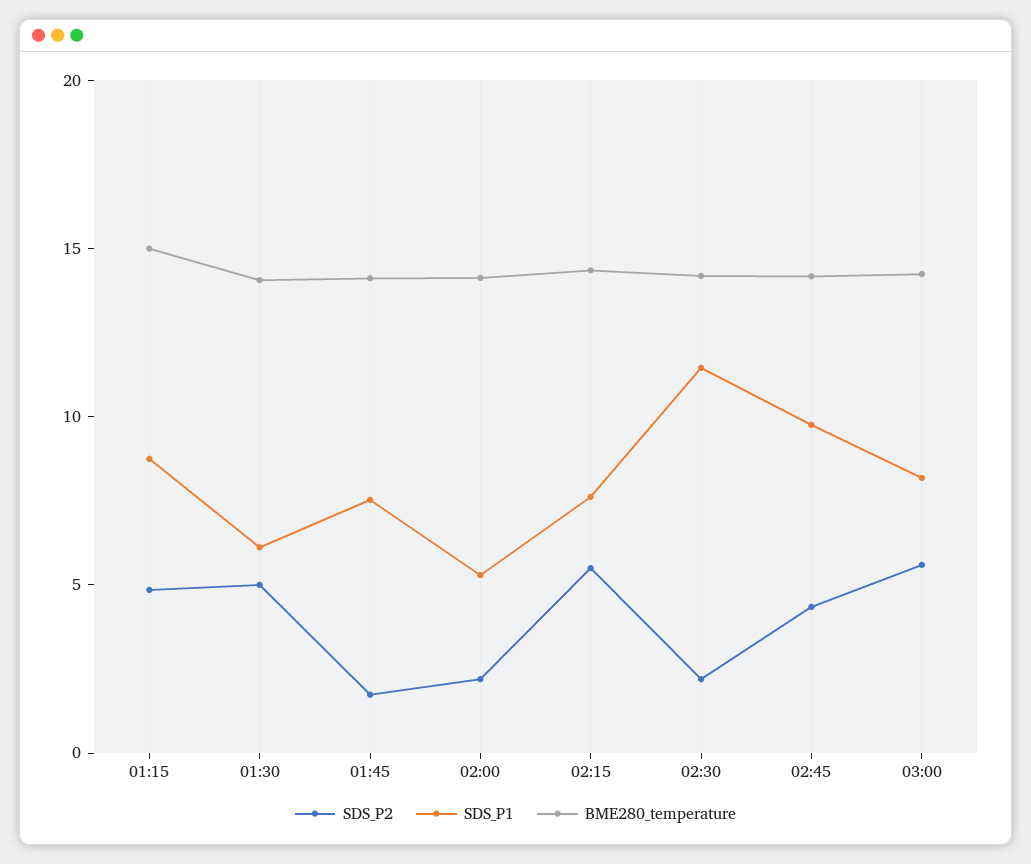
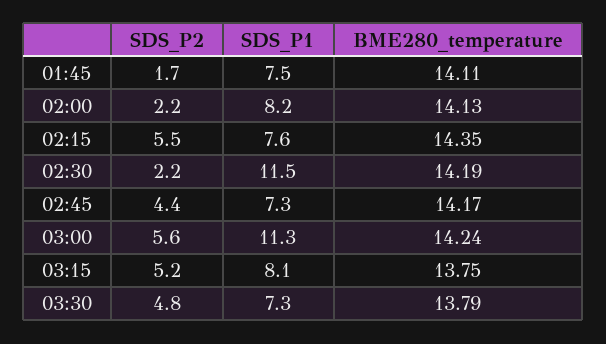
SDS_P2, 01:15: 5 -> none
SDS_P1, 01:15: 9 -> none
BME280_temperature, 01:15: 15 -> none
SDS_P2, 01:30: 5 -> none
SDS_P1, 01:30: 6 -> none
BME280_temperature, 01:30: 14 -> none
SDS_P1, 02:00: 5 -> 8.2
SDS_P1, 02:45: 10 -> 7.3
SDS_P1, 03:00: 8 -> 11.3
SDS_P2, 03:15: none -> 5.2
SDS_P1, 03:15: none -> 8.1
BME280_temperature, 03:15: none -> 13.75
SDS_P2, 03:30: none -> 4.8
SDS_P1, 03:30: none -> 7.3
BME280_temperature, 03:30: none -> 13.79

